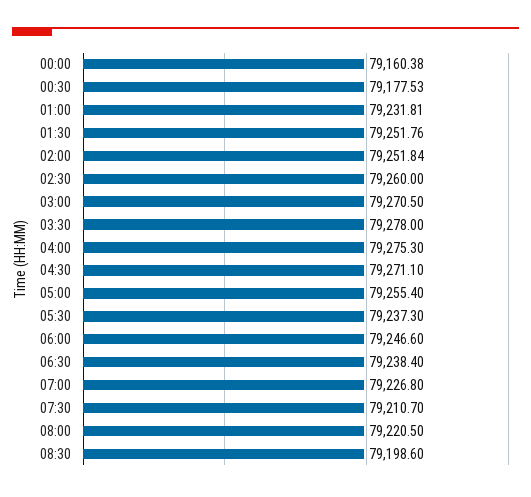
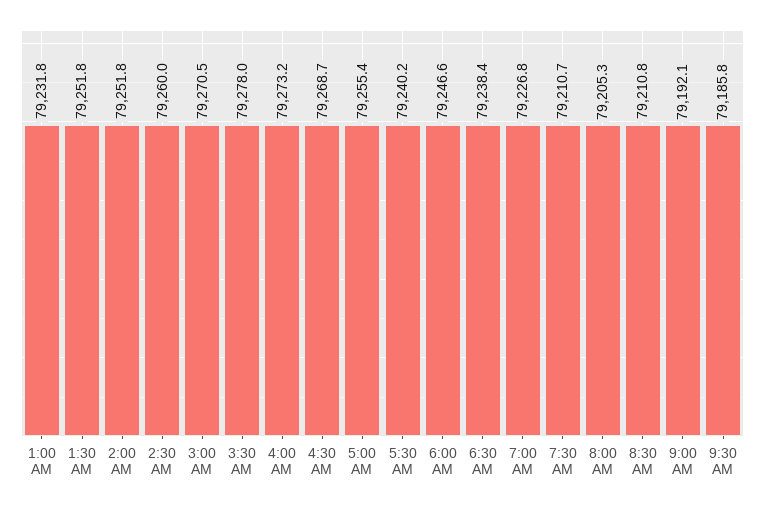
00:00: 79160.38 -> none
00:30: 79177.53 -> none
04:00: 79275.3 -> 79273.2
04:30: 79271.1 -> 79268.7
05:30: 79237.3 -> 79240.2
08:00: 79220.5 -> 79205.3
08:30: 79198.6 -> 79210.8
9:00 AM: none -> 79192.1
9:30 AM: none -> 79185.8

